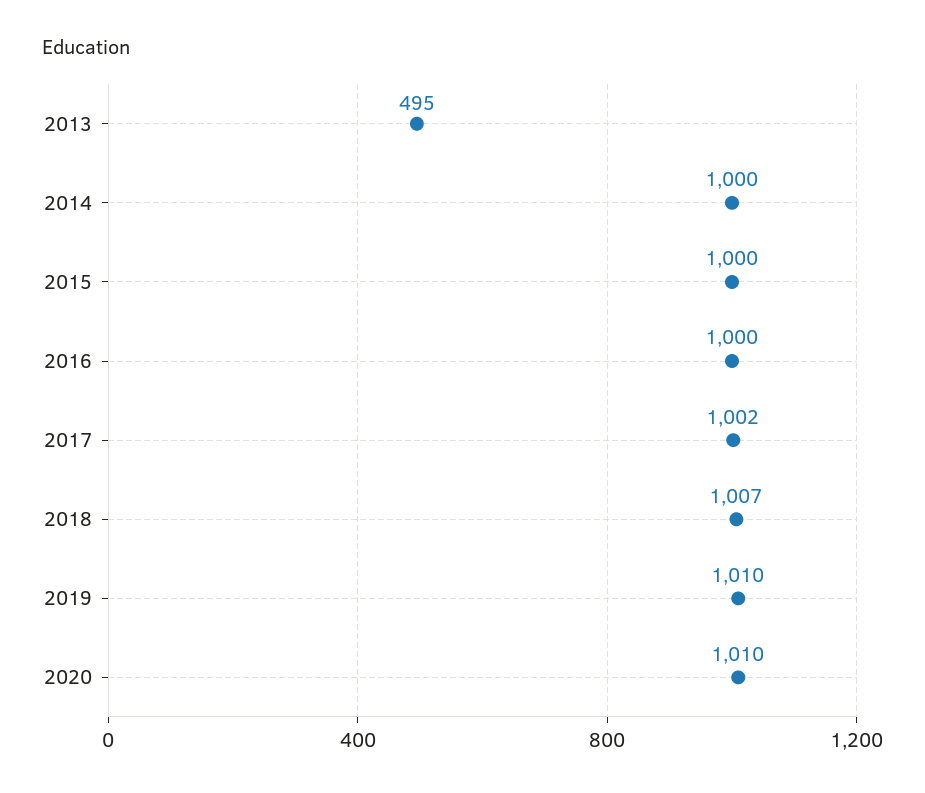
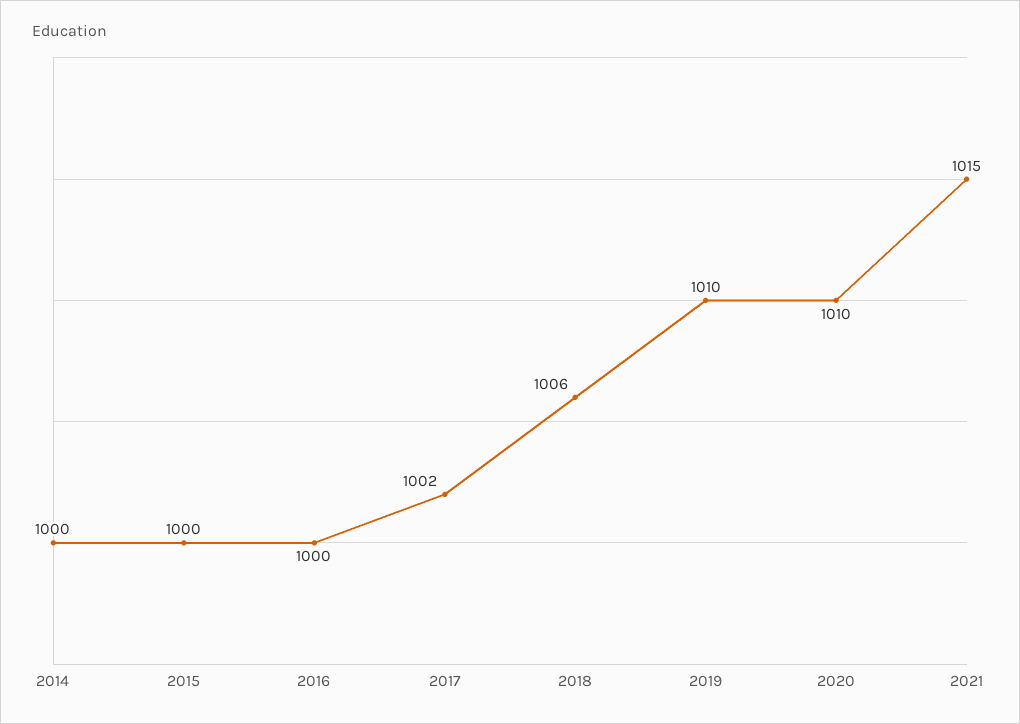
2013: 495 -> none
2018: 1007 -> 1006
2021: none -> 1015

